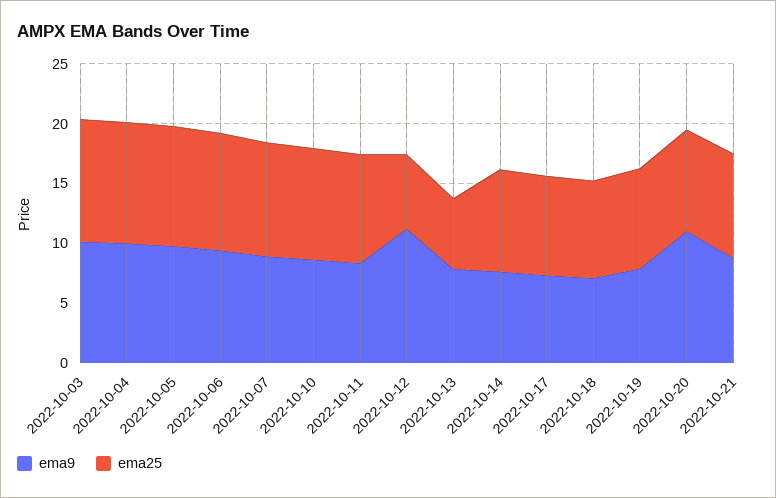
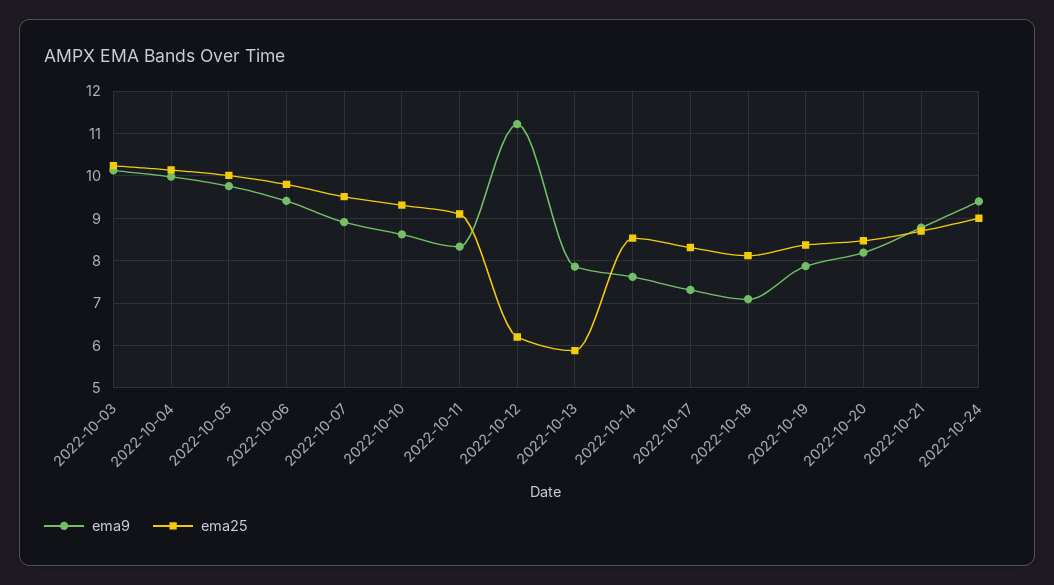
ema9, 2022-10-20: 11 -> 8.2
ema9, 2022-10-24: none -> 9.4
ema25, 2022-10-24: none -> 9

